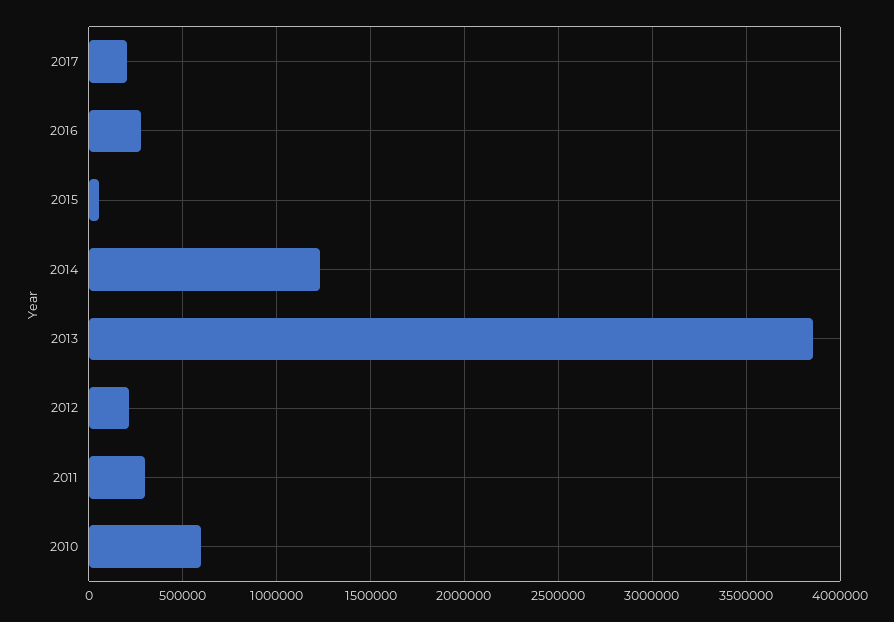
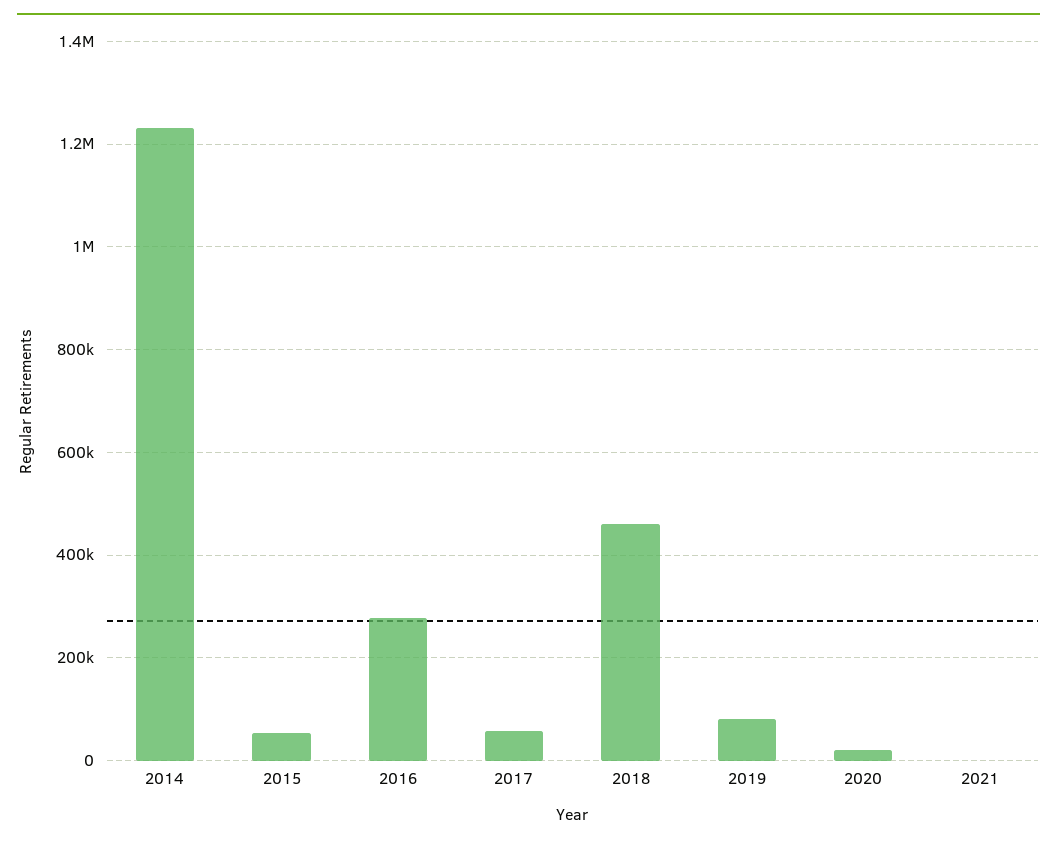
2017: 200000 -> 60000
2013: 3850000 -> none
2012: 200000 -> none
2011: 300000 -> none
2010: 600000 -> none
2018: none -> 460000
2019: none -> 80000
2020: none -> 20000
2021: none -> 0

